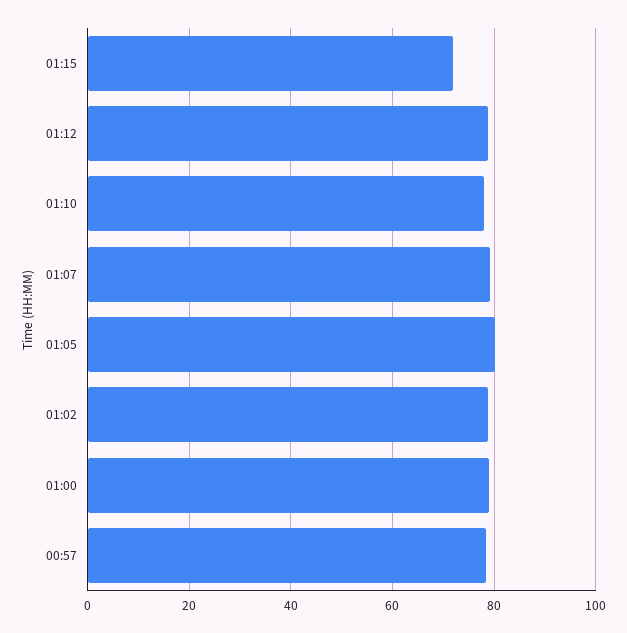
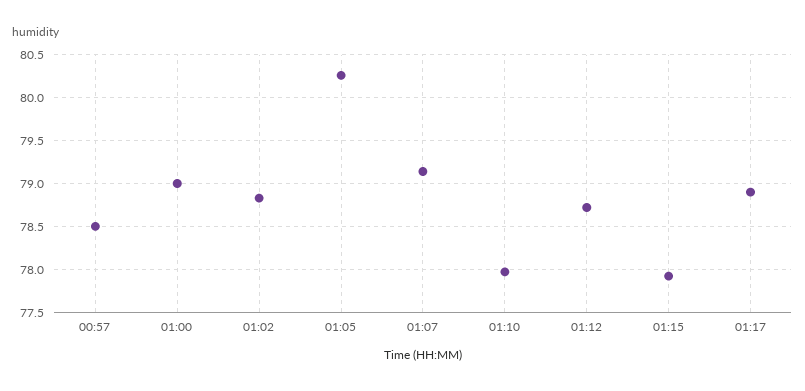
01:15: 72 -> 77.9
01:17: none -> 78.9

